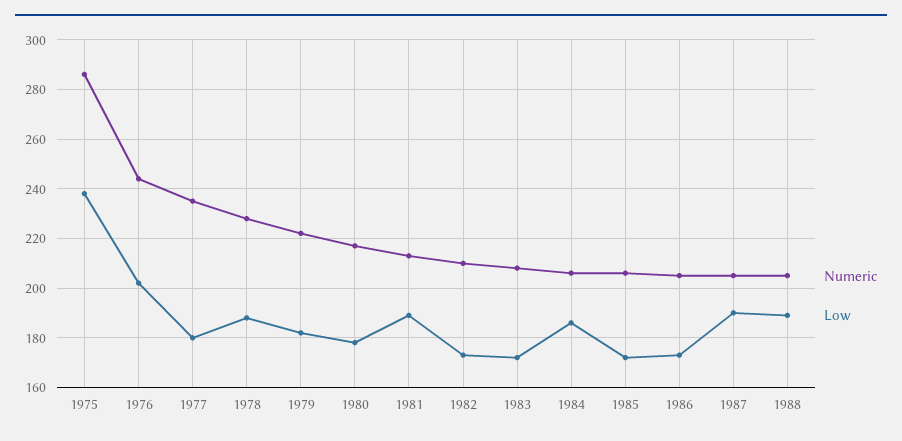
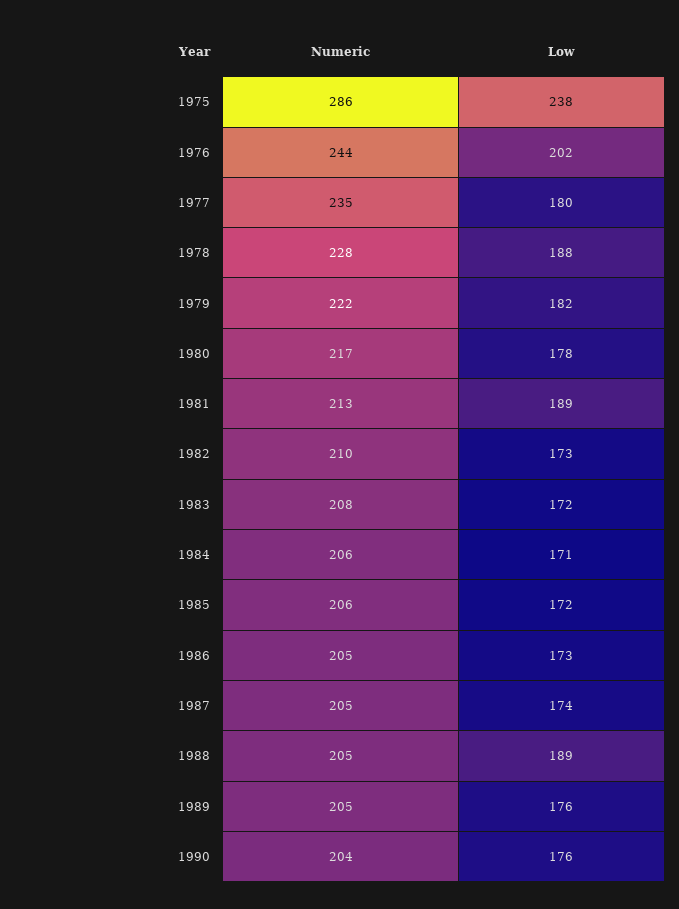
Low, 1984: 185 -> 171
Low, 1987: 190 -> 174
Numeric, 1989: none -> 205
Low, 1989: none -> 176
Numeric, 1990: none -> 204
Low, 1990: none -> 176

